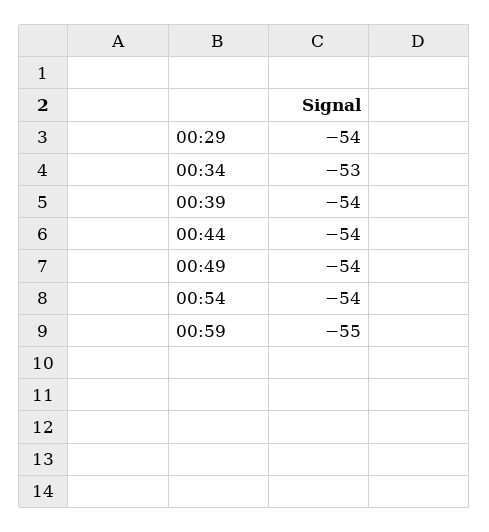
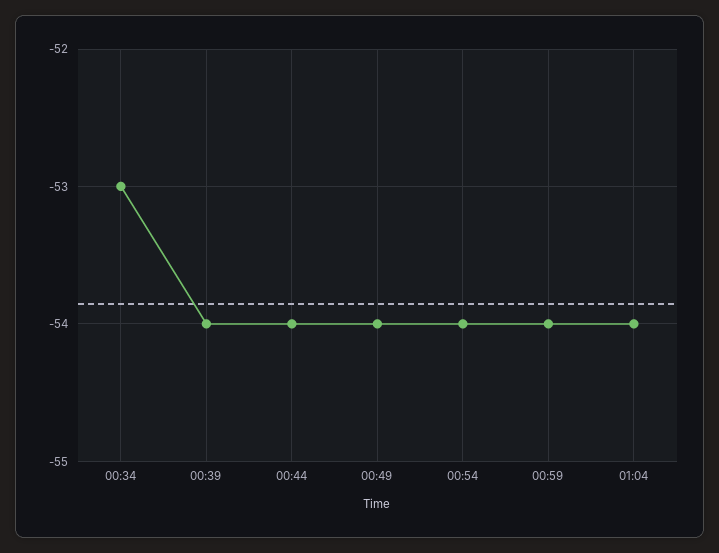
00:29: -54 -> none
00:59: -55 -> -54
01:04: none -> -54

